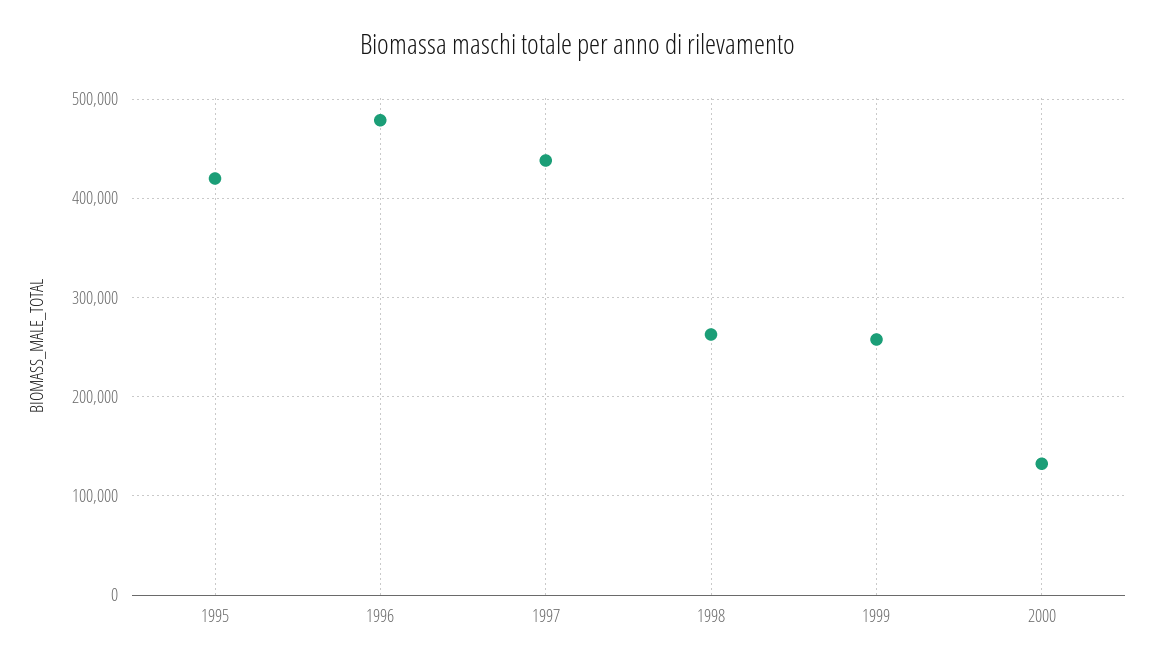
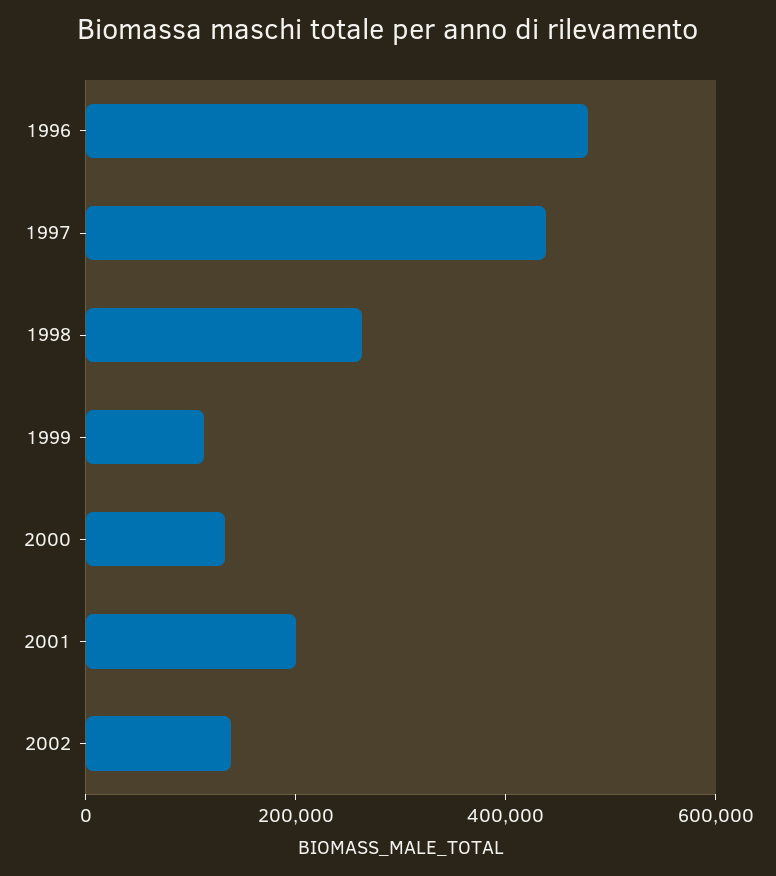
1995: 420000 -> none
1999: 260000 -> 100000
2001: none -> 200000
2002: none -> 150000

